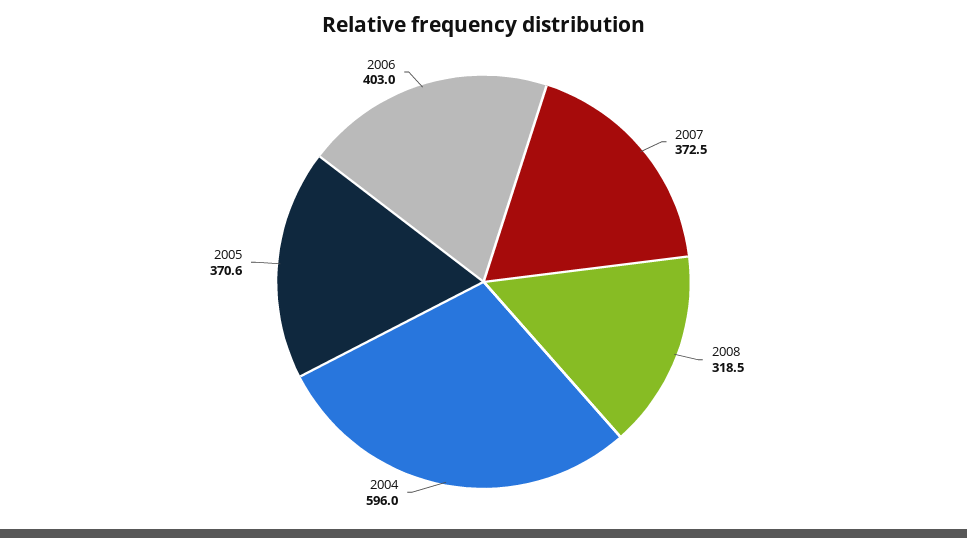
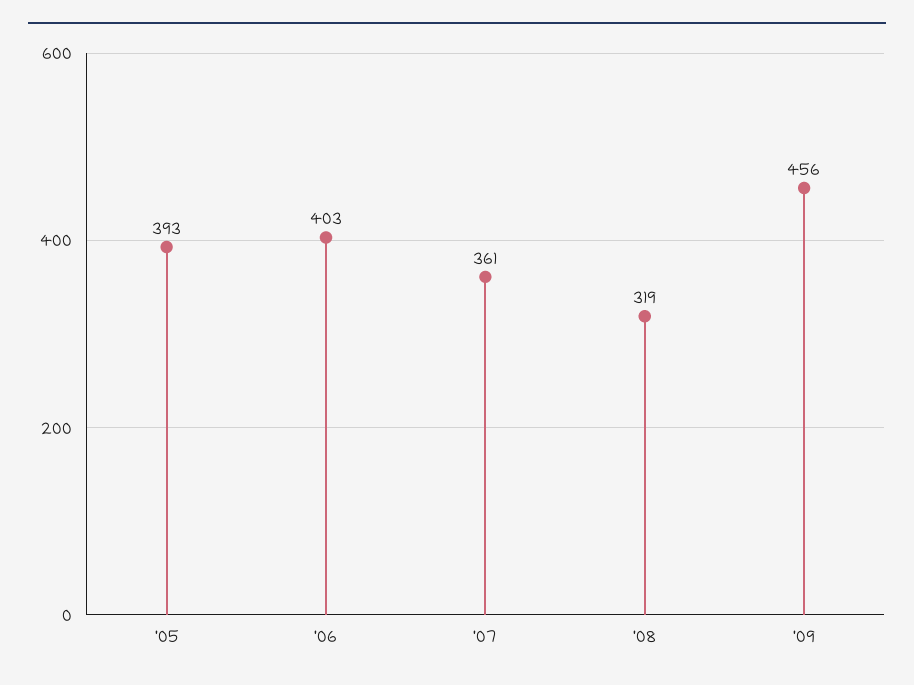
2007: 372.5 -> 361
2004: 596 -> none
2005: 370.6 -> 393
'09: none -> 456

